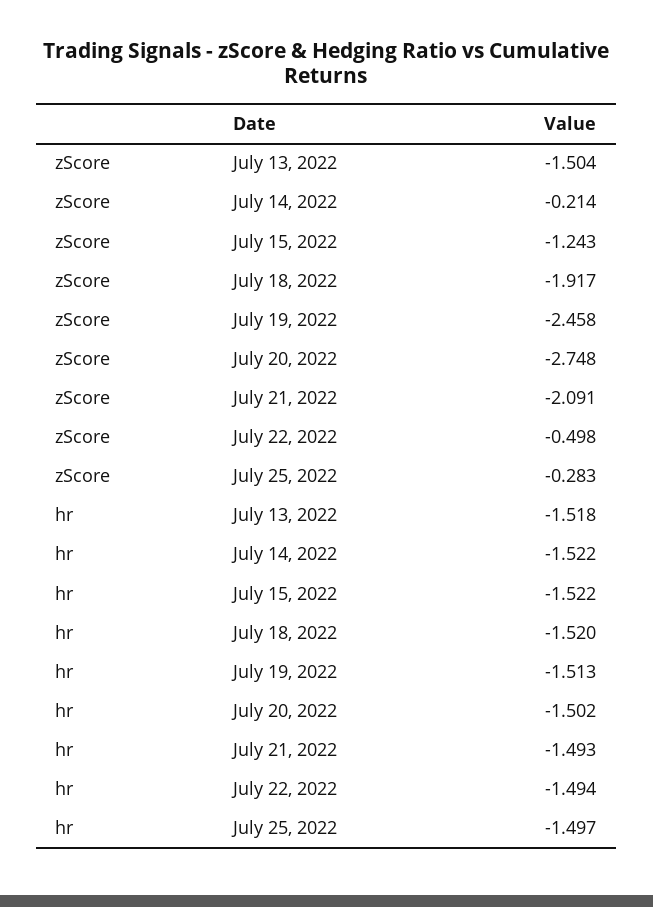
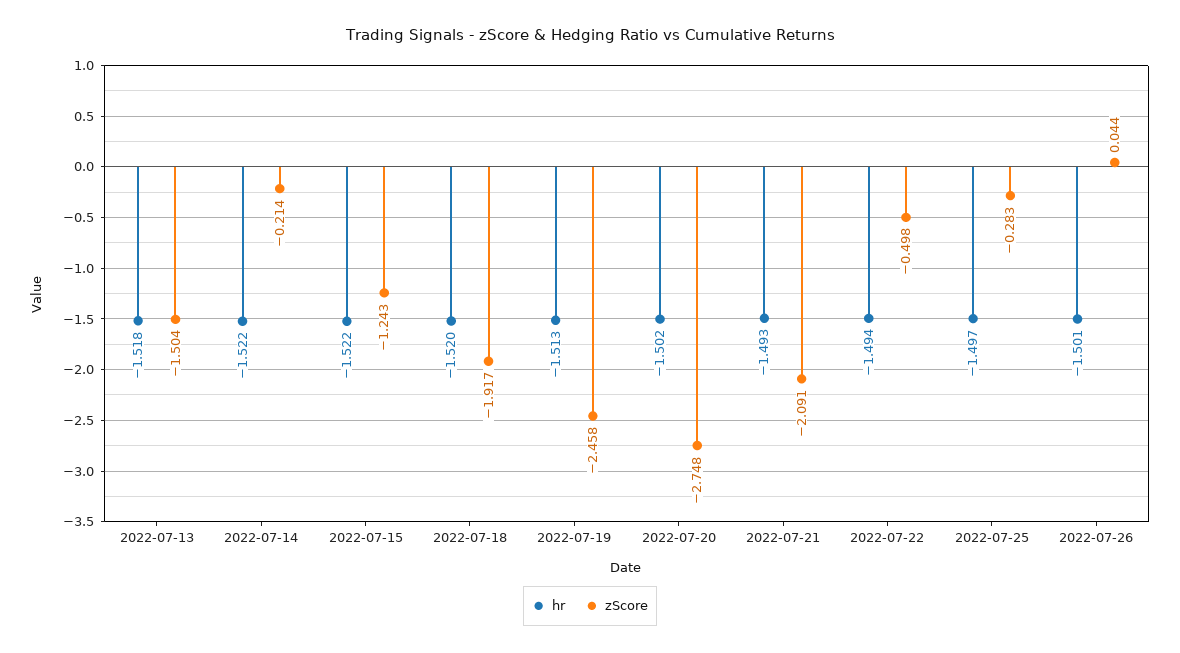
hr, 2022-07-26: none -> -1.501
zScore, 2022-07-26: none -> 0.044

